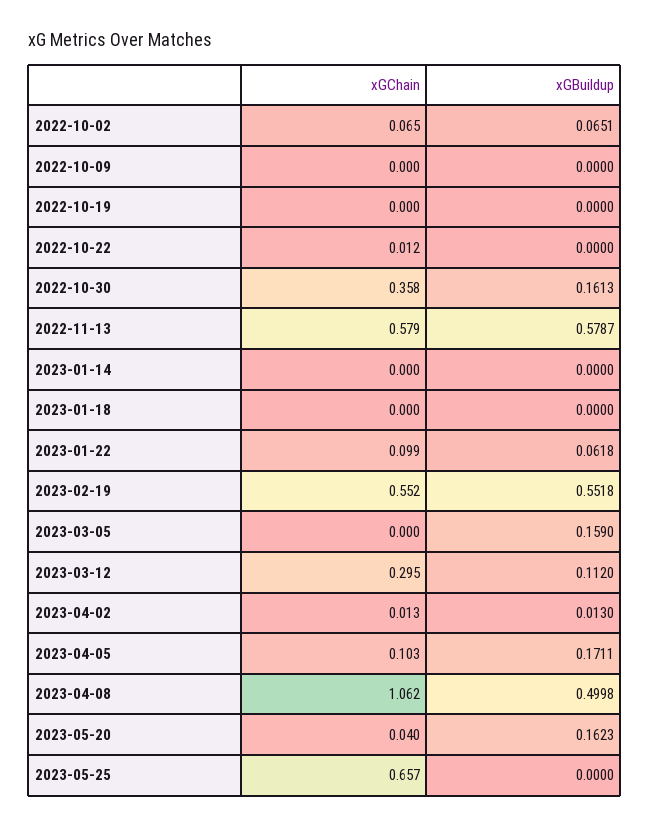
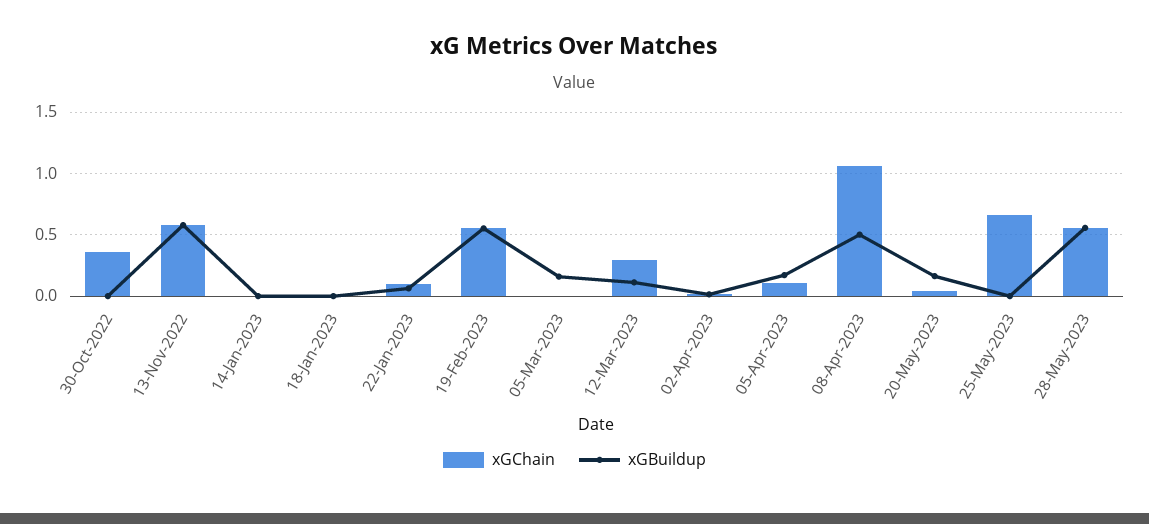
xGChain, 2022-10-02: 0.065 -> none
xGBuildup, 2022-10-02: 0.0651 -> none
xGChain, 2022-10-09: 0 -> none
xGBuildup, 2022-10-09: 0 -> none
xGChain, 2022-10-19: 0 -> none
xGBuildup, 2022-10-19: 0 -> none
xGChain, 2022-10-22: 0.012 -> none
xGBuildup, 2022-10-22: 0 -> none
xGBuildup, 2022-10-30: 0.1613 -> 0
xGChain, 28-May-2023: none -> 0.55
xGBuildup, 28-May-2023: none -> 0.55

